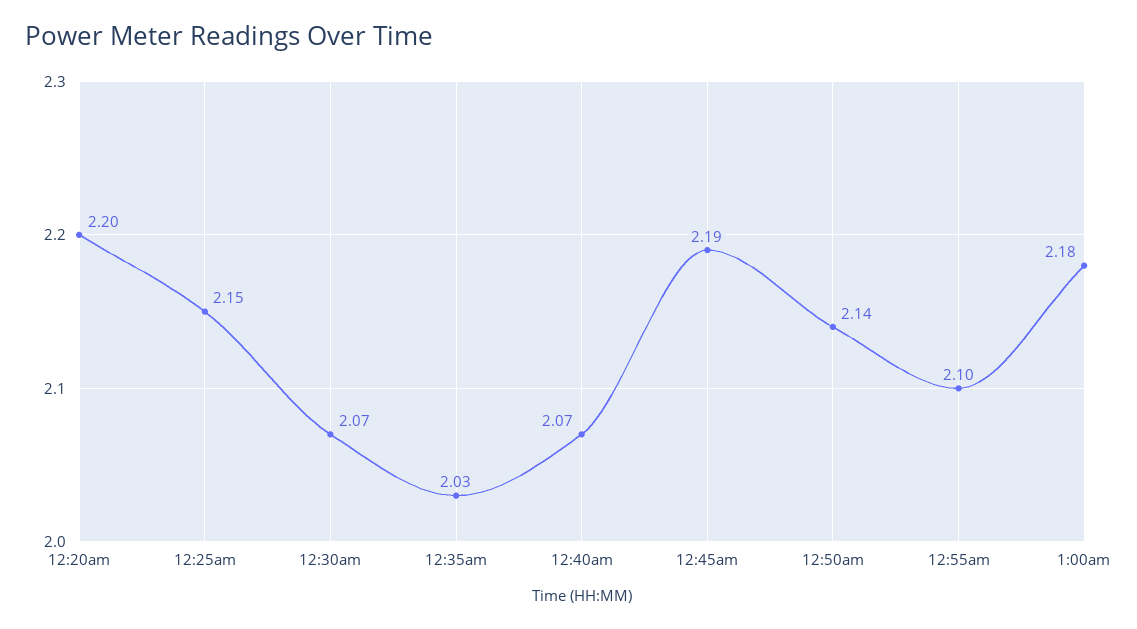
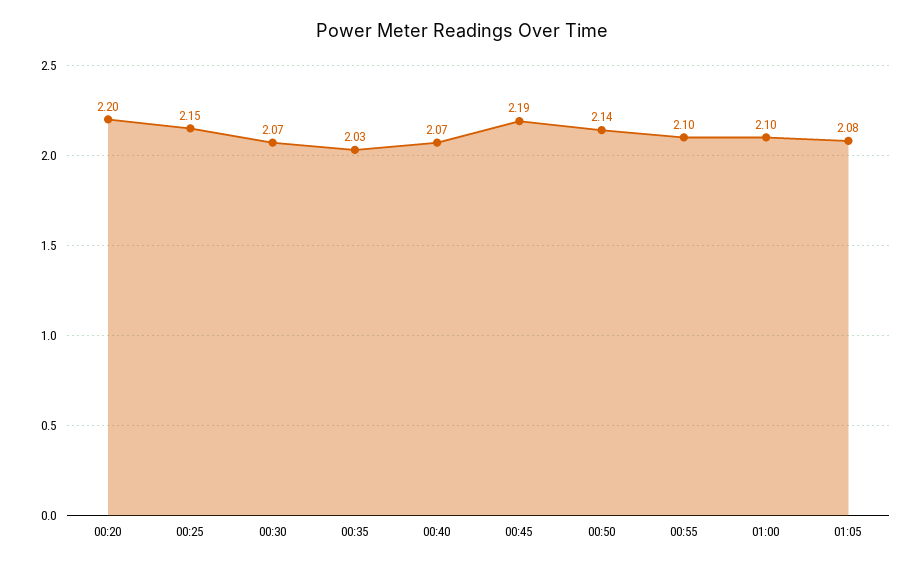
1:00am: 2.18 -> 2.1
01:05: none -> 2.08

